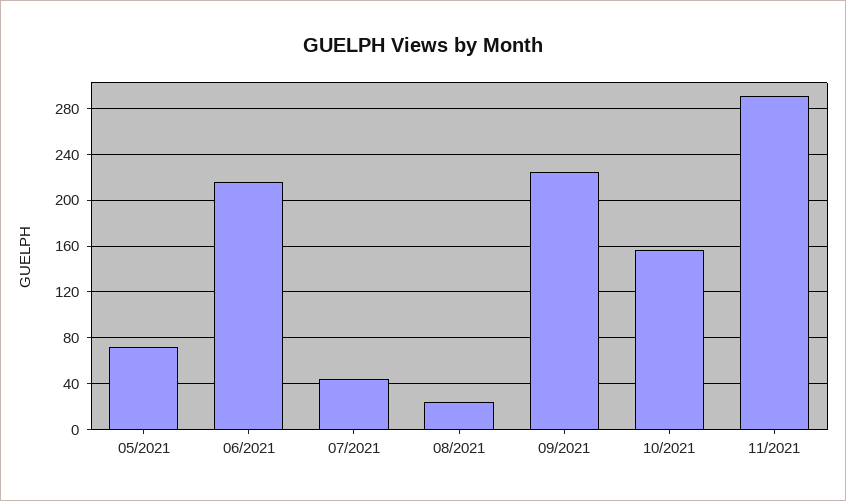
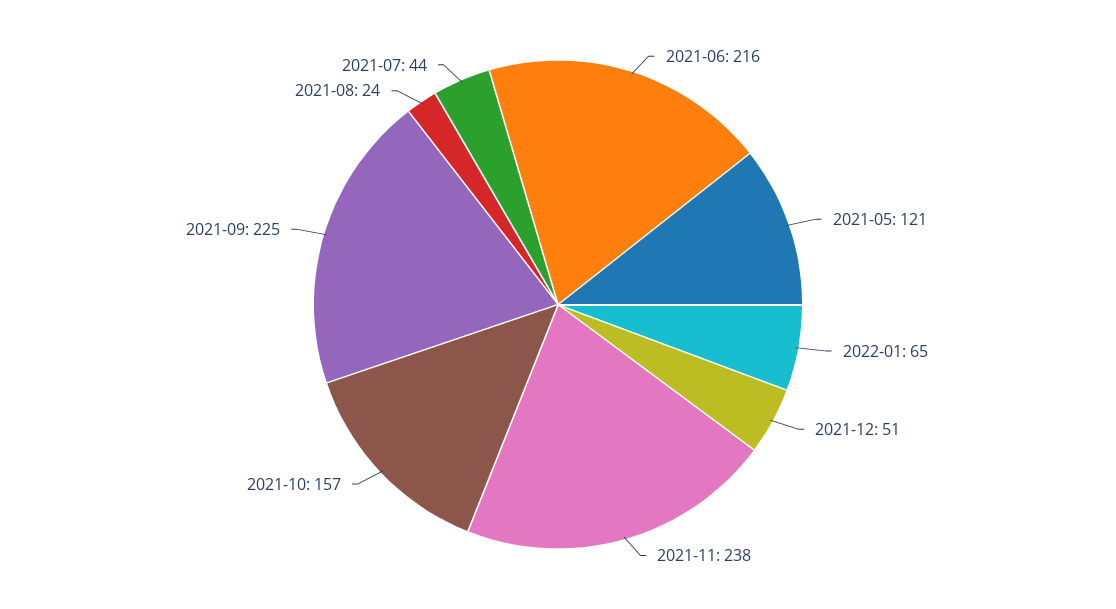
05/2021: 70 -> 121
11/2021: 290 -> 238
2022-01: none -> 65
2021-12: none -> 51

